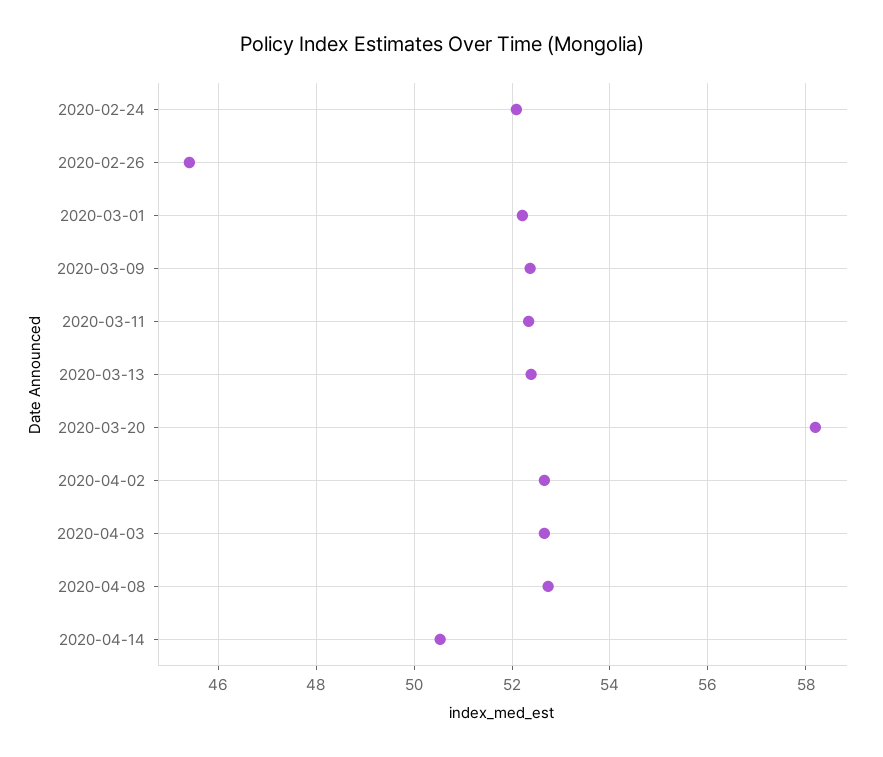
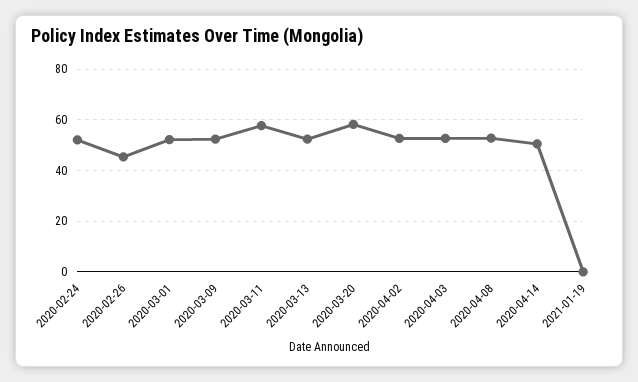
2020-03-11: 52.4 -> 57.5
2021-01-19: none -> 0

